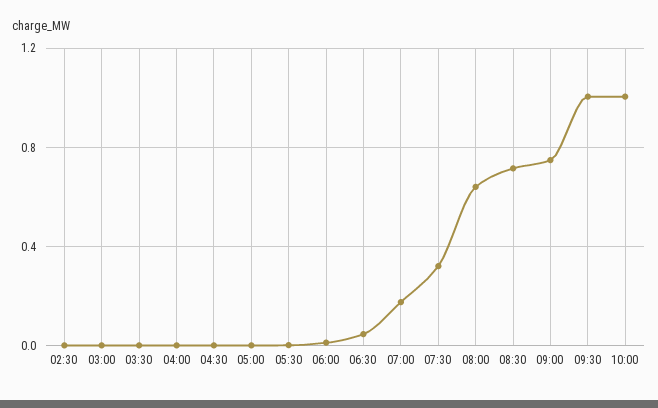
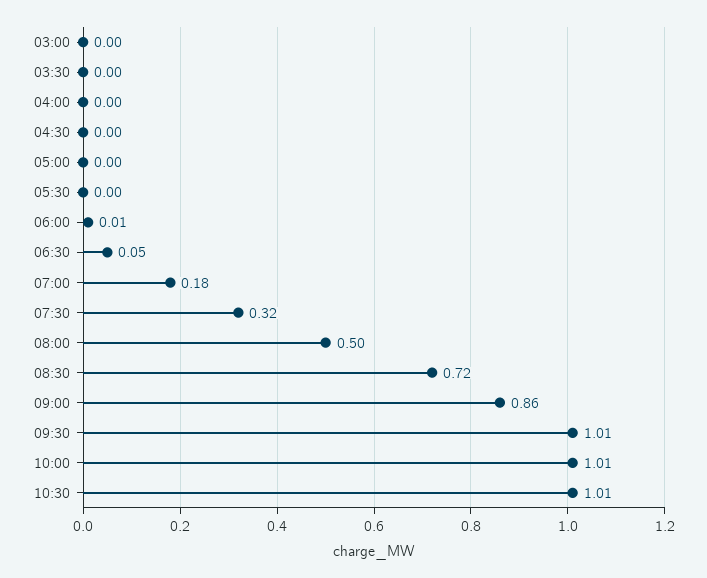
02:30: 0 -> none
08:00: 0.65 -> 0.5
09:00: 0.75 -> 0.86
10:30: none -> 1.01

